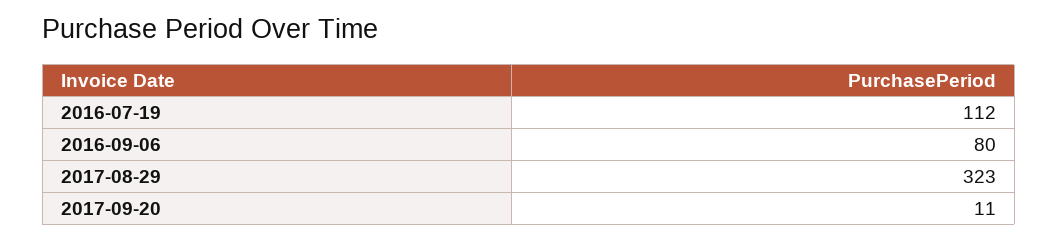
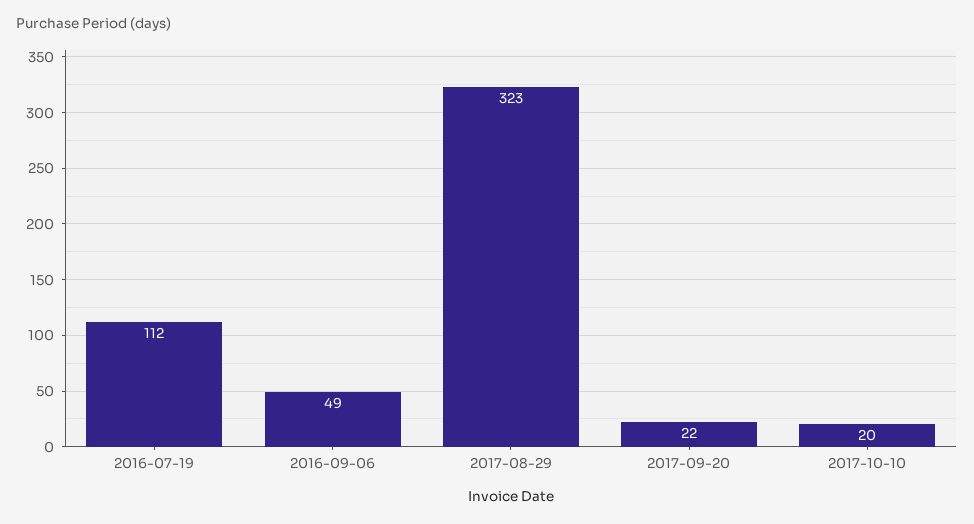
2016-09-06: 80 -> 49
2017-09-20: 11 -> 22
2017-10-10: none -> 20

